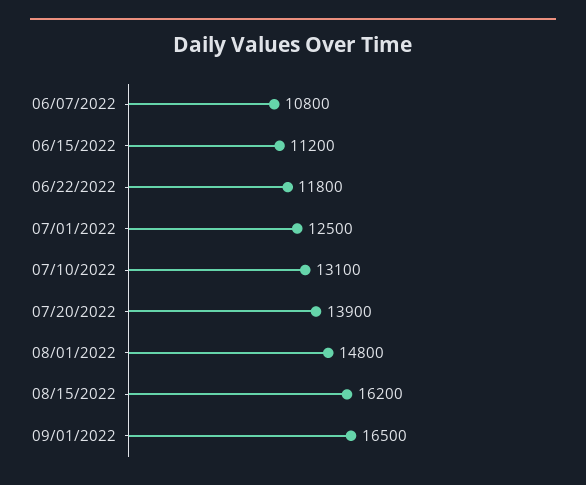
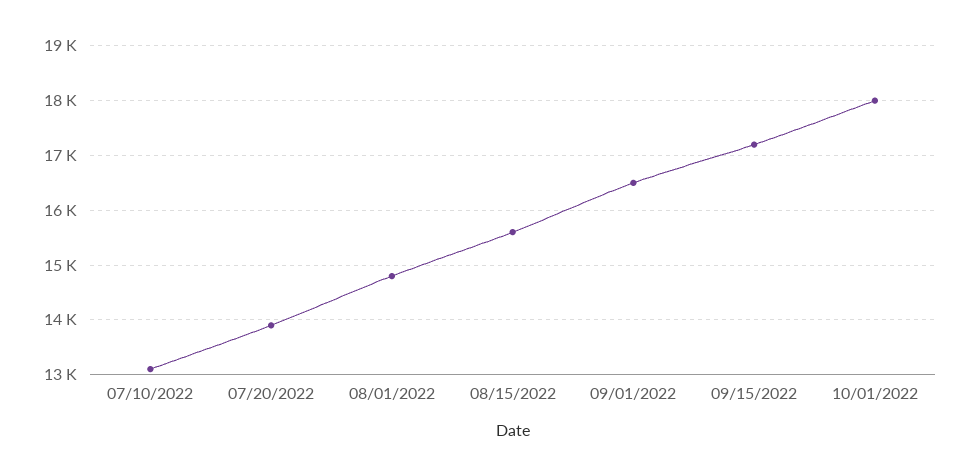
06/07/2022: 10800 -> none
06/15/2022: 11200 -> none
06/22/2022: 11800 -> none
07/01/2022: 12500 -> none
08/15/2022: 16200 -> 15600
09/15/2022: none -> 17200
10/01/2022: none -> 18000

